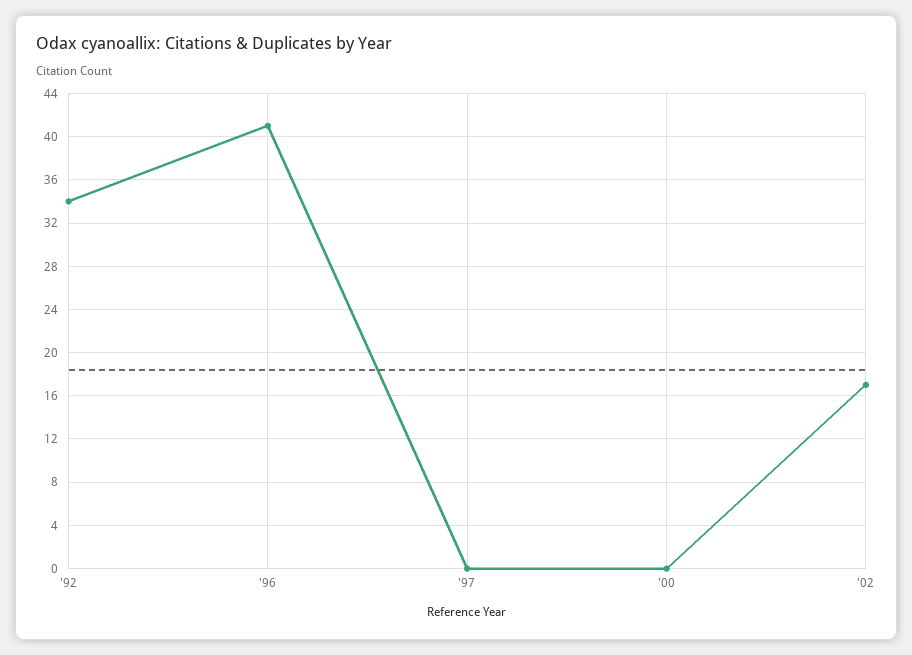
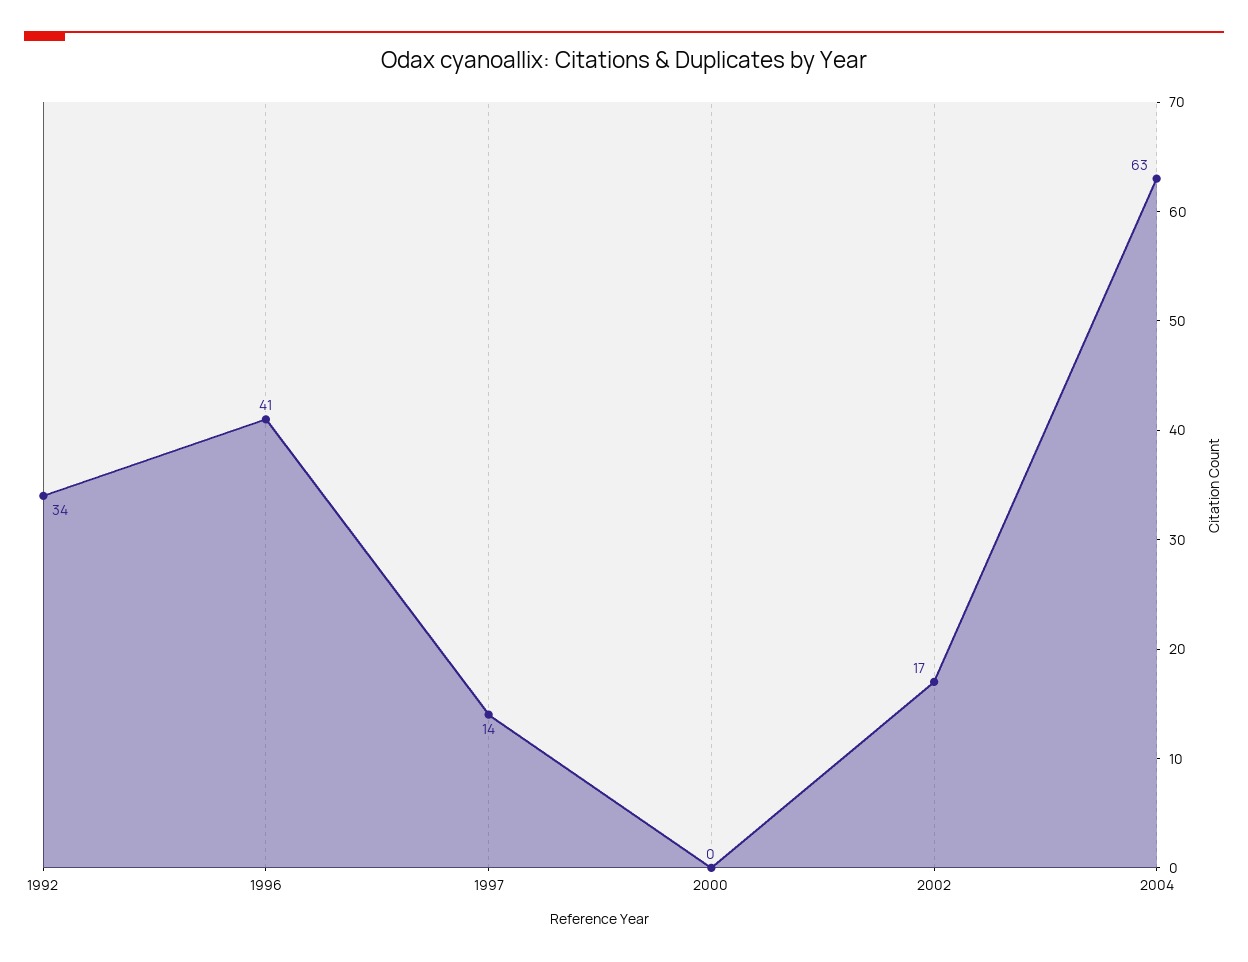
'97: 0 -> 14
2004: none -> 63

